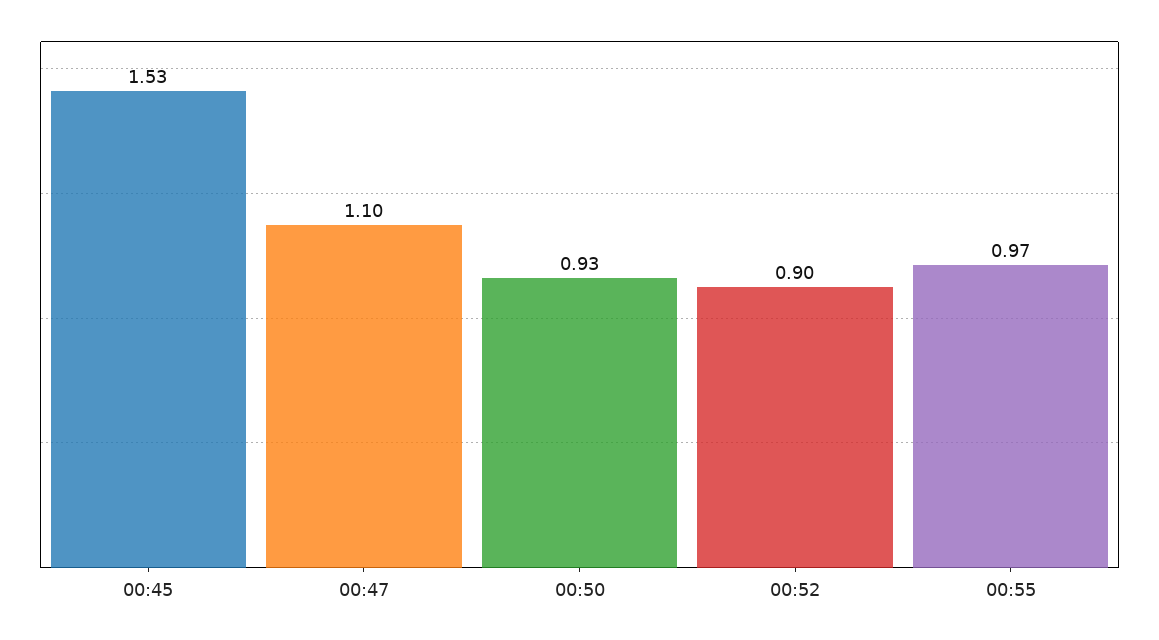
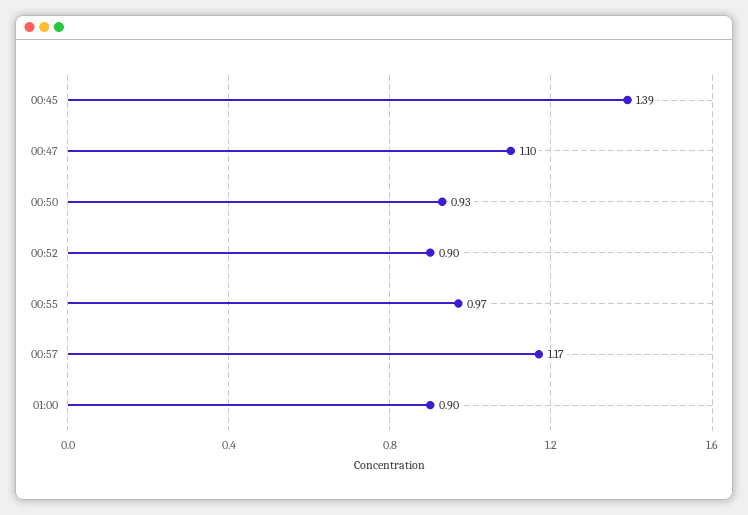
00:45: 1.53 -> 1.39
00:57: none -> 1.17
01:00: none -> 0.9

